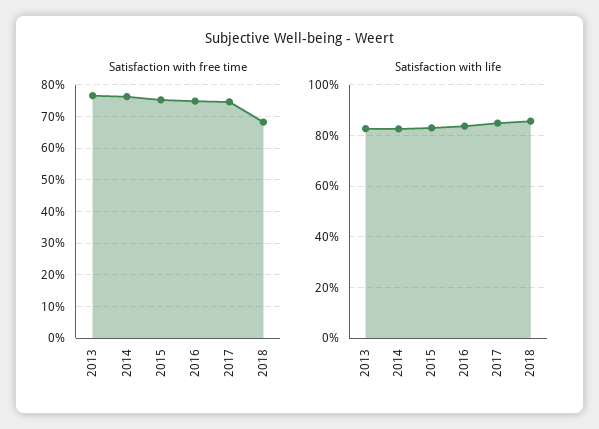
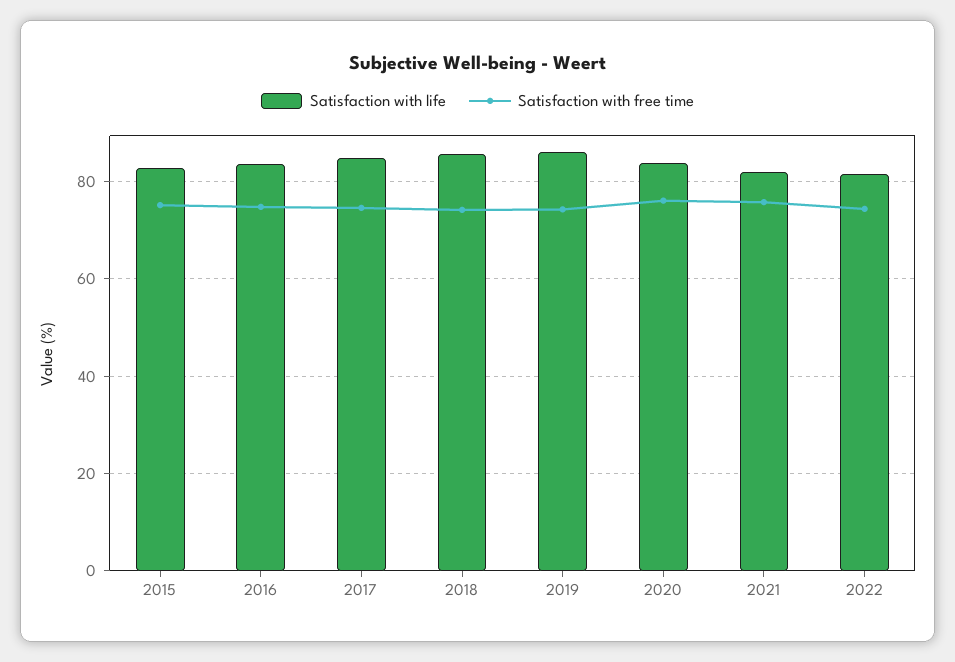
Satisfaction with free time, 2013: 76 -> none
Satisfaction with free time, 2014: 76 -> none
Satisfaction with free time, 2018: 68 -> 74
Satisfaction with life, 2013: 82.5 -> none
Satisfaction with life, 2014: 82.5 -> none
Satisfaction with life, 2019: none -> 86
Satisfaction with free time, 2019: none -> 74
Satisfaction with life, 2020: none -> 84
Satisfaction with free time, 2020: none -> 76
Satisfaction with life, 2021: none -> 82
Satisfaction with free time, 2021: none -> 76
Satisfaction with life, 2022: none -> 82
Satisfaction with free time, 2022: none -> 74

